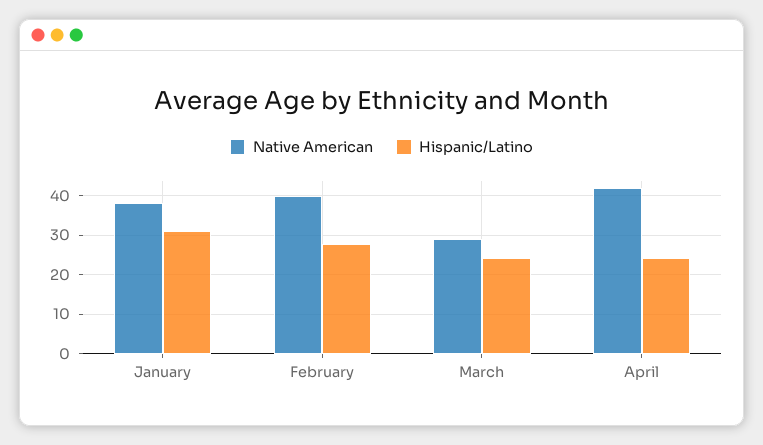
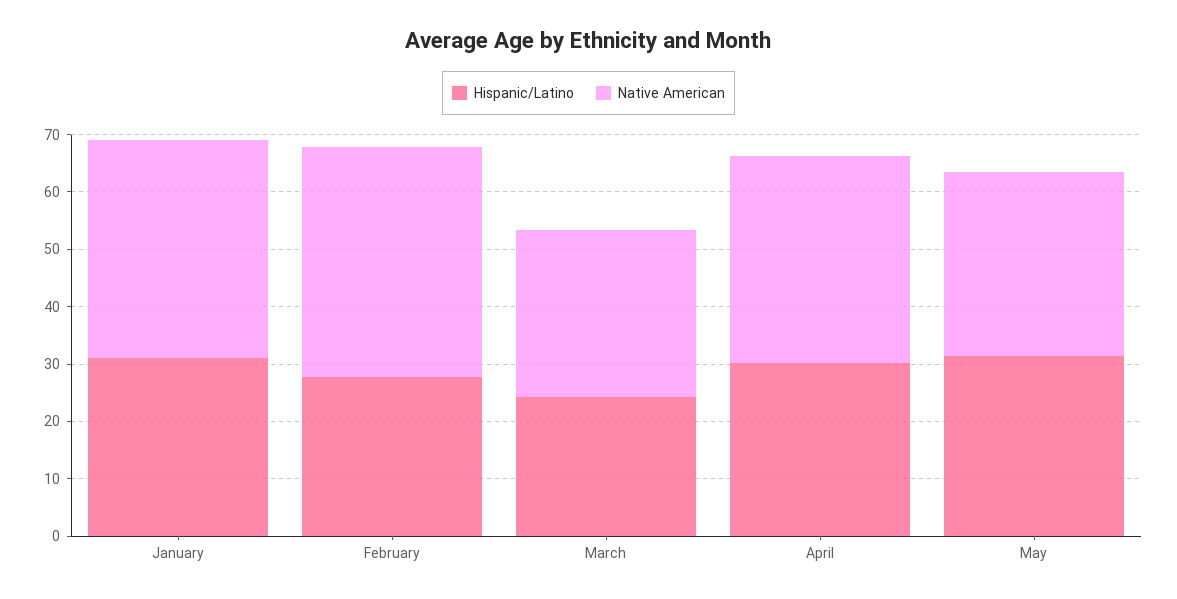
Native American, April: 42 -> 36
Hispanic/Latino, April: 24 -> 30
Hispanic/Latino, May: none -> 32
Native American, May: none -> 32

